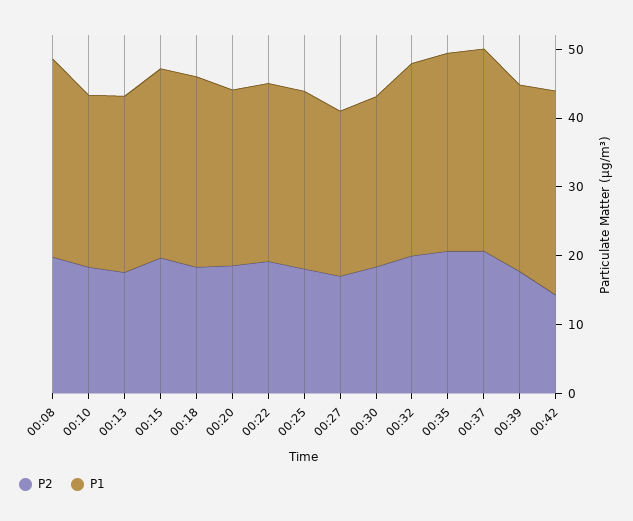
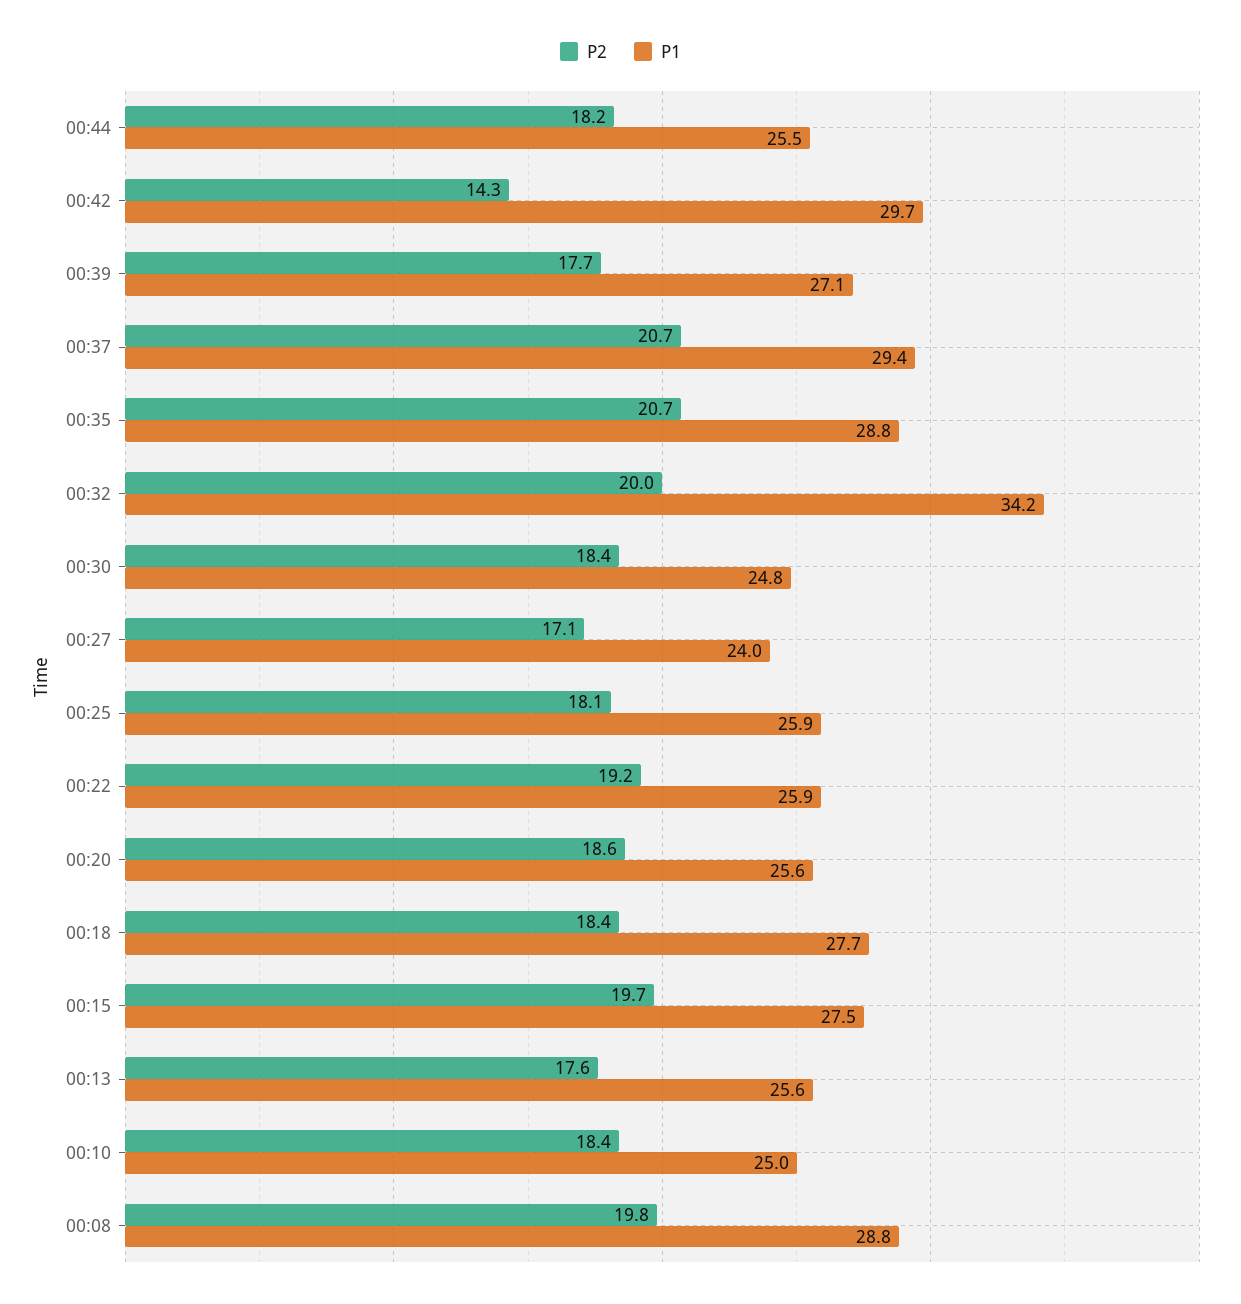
P1, 00:32: 28 -> 34.2
P2, 00:44: none -> 18.2
P1, 00:44: none -> 25.5

